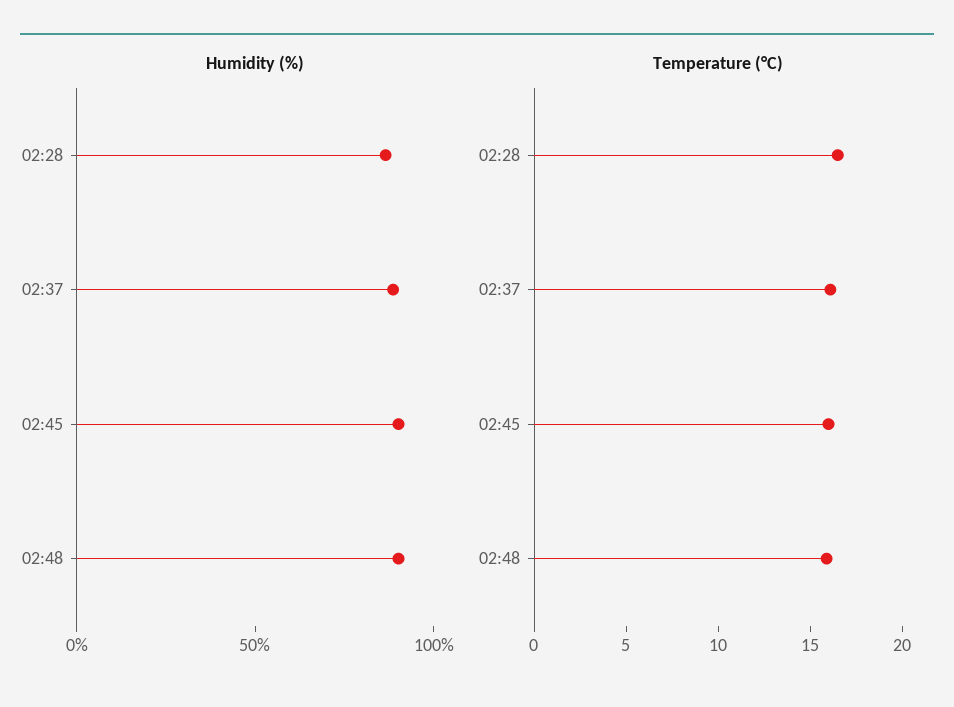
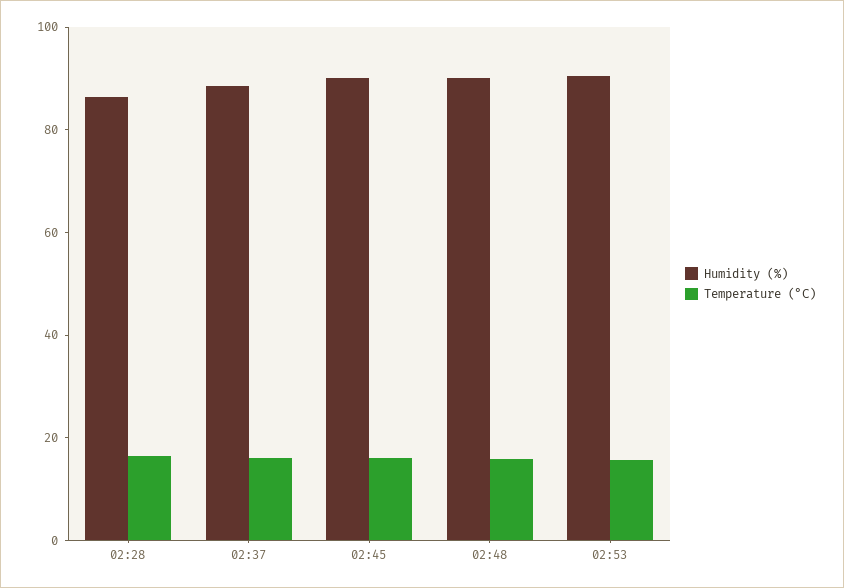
Humidity (%), 02:53: none -> 90
Temperature (°C), 02:53: none -> 15

